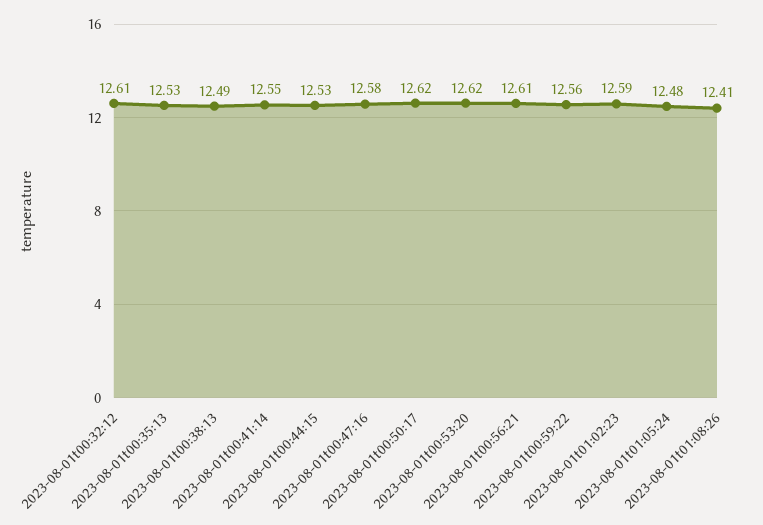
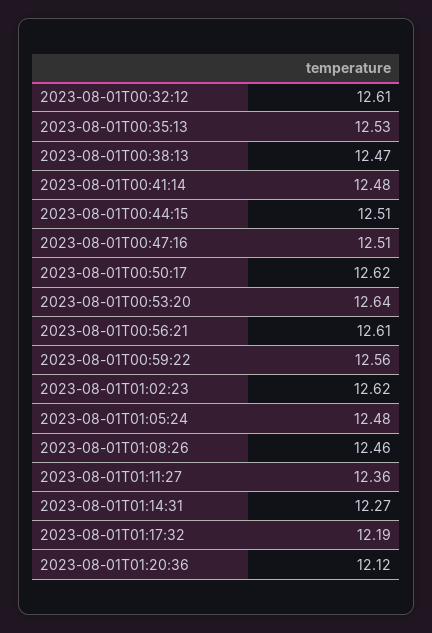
2023-08-01t00:38:13: 12.49 -> 12.47
2023-08-01t00:41:14: 12.55 -> 12.48
2023-08-01t00:44:15: 12.53 -> 12.51
2023-08-01t00:47:16: 12.58 -> 12.51
2023-08-01t00:53:20: 12.62 -> 12.64
2023-08-01t01:02:23: 12.59 -> 12.62
2023-08-01t01:08:26: 12.41 -> 12.46
2023-08-01T01:11:27: none -> 12.36
2023-08-01T01:14:31: none -> 12.27
2023-08-01T01:17:32: none -> 12.19
2023-08-01T01:20:36: none -> 12.12

